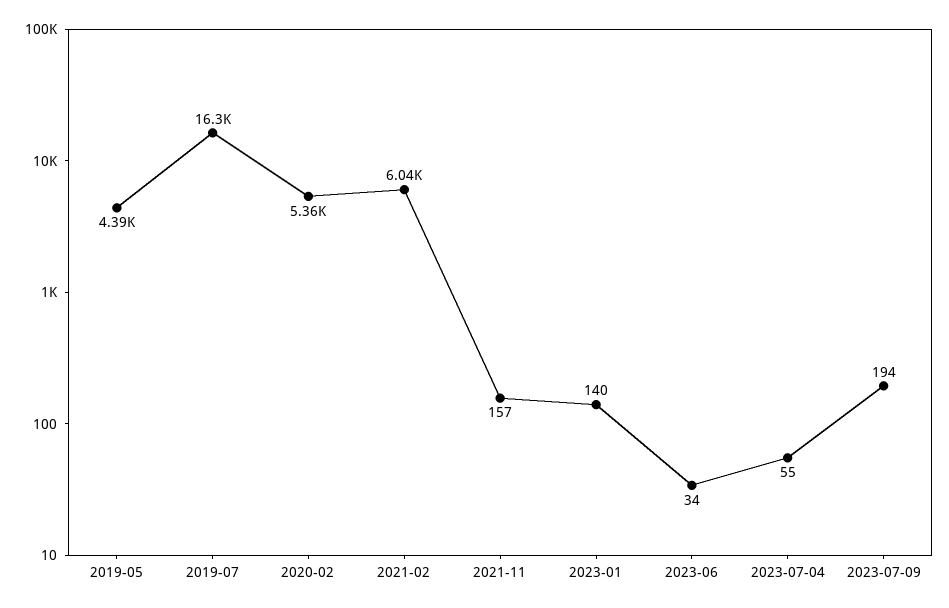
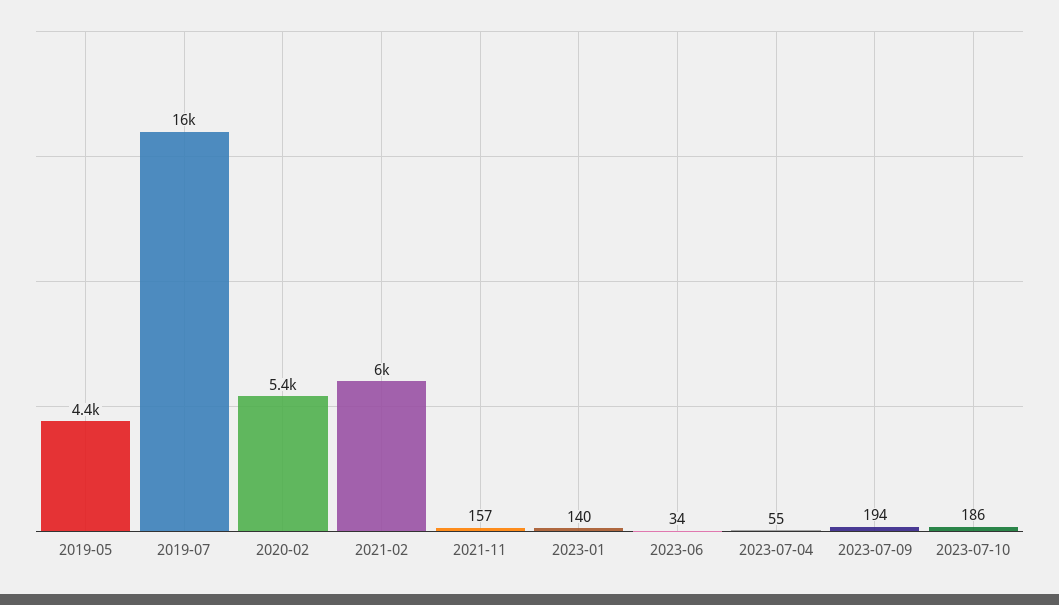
2023-07-10: none -> 186

